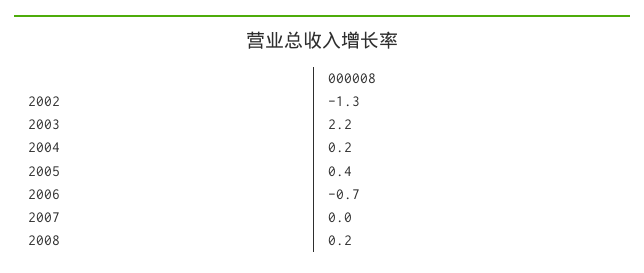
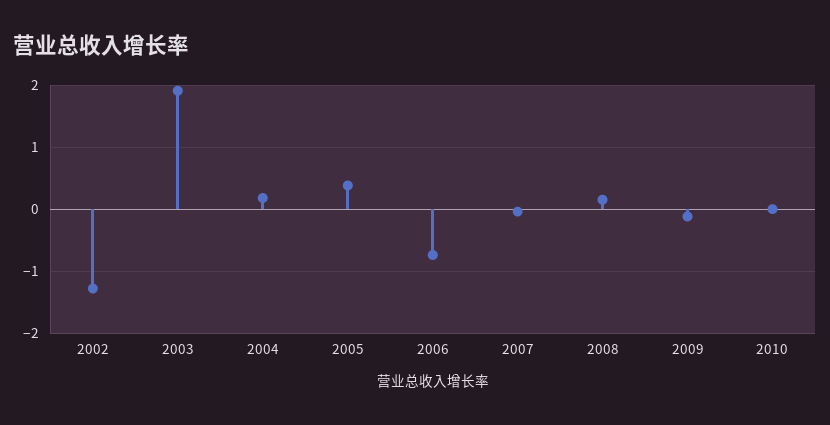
2003: 2.2 -> 1.9
2009: none -> -0.1
2010: none -> 0

